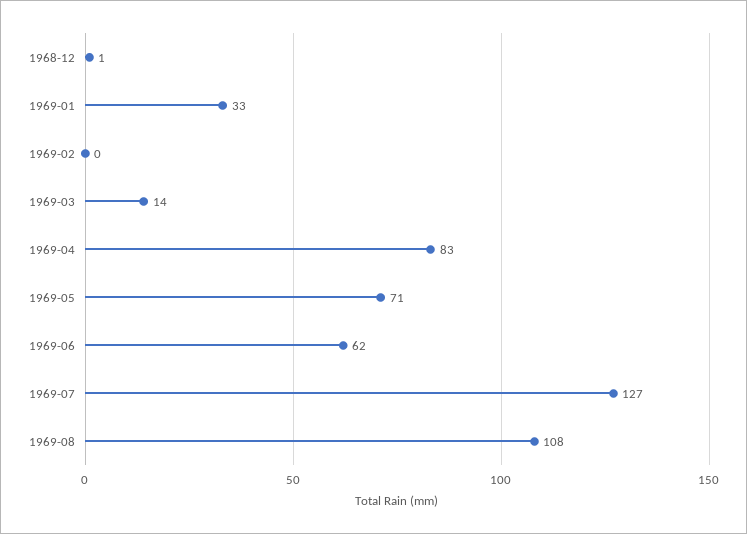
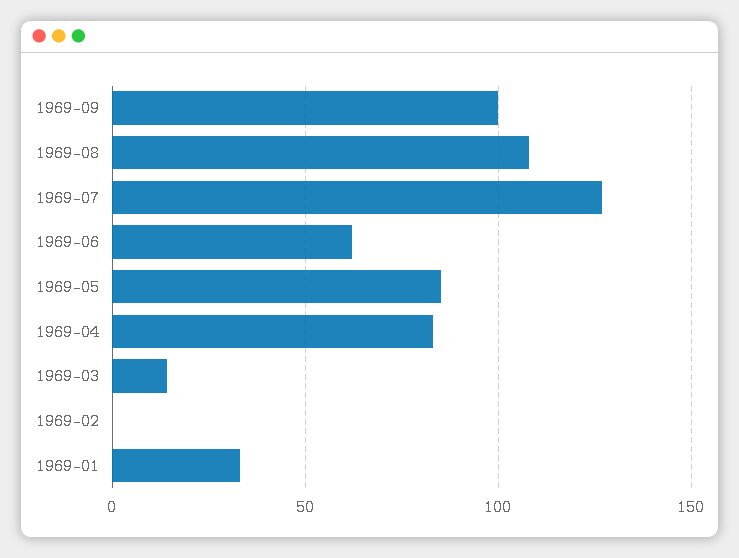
1968-12: 1 -> none
1969-05: 71 -> 85
1969-09: none -> 100

